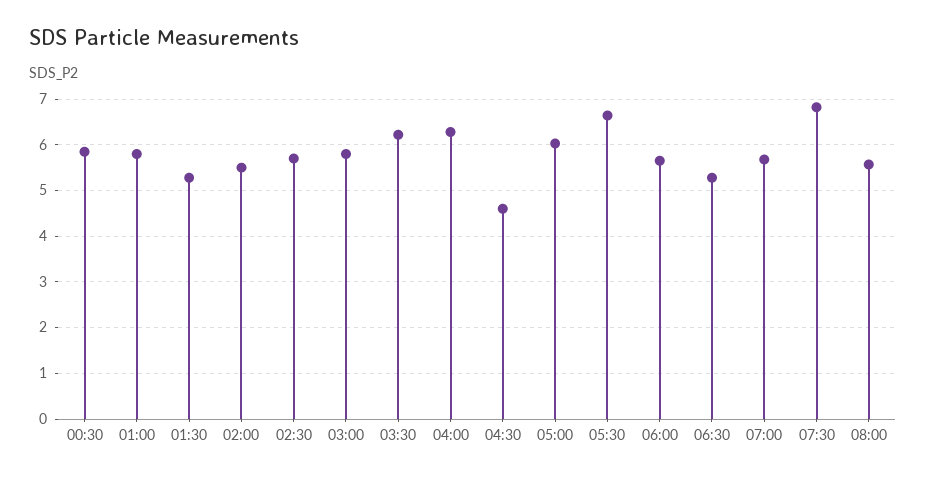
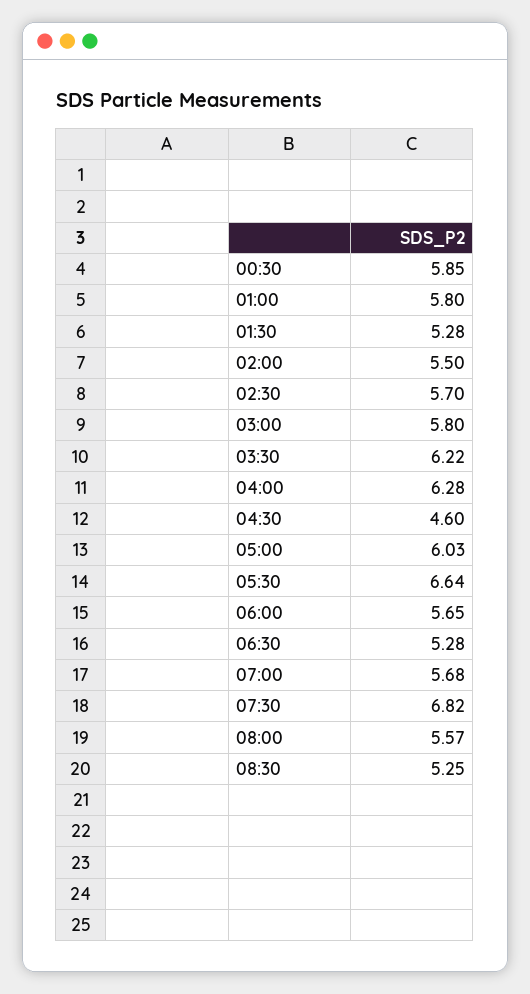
08:30: none -> 5.25

